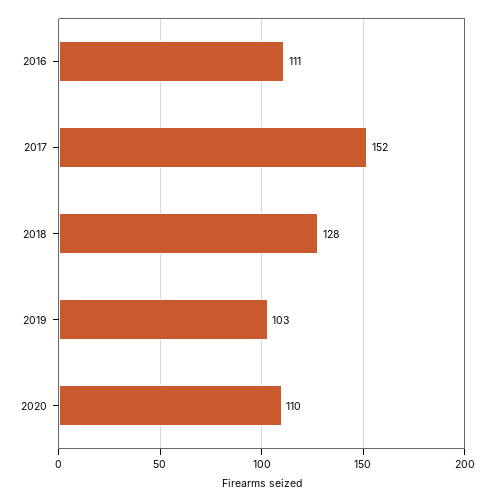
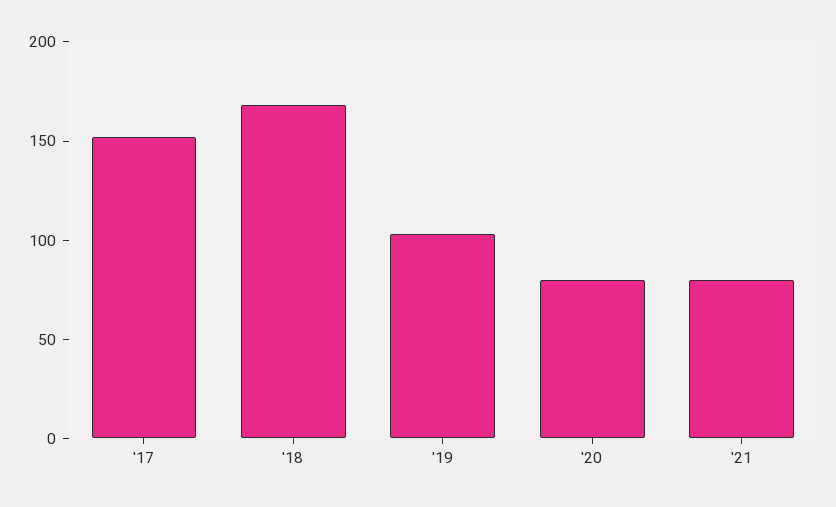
2016: 111 -> none
2018: 128 -> 170
2020: 110 -> 80
'21: none -> 80

